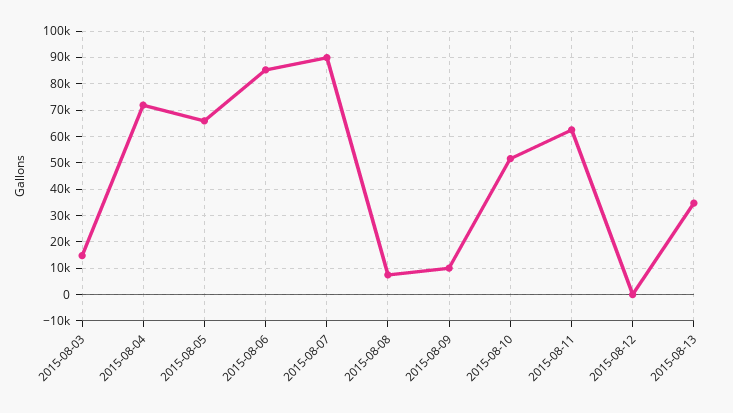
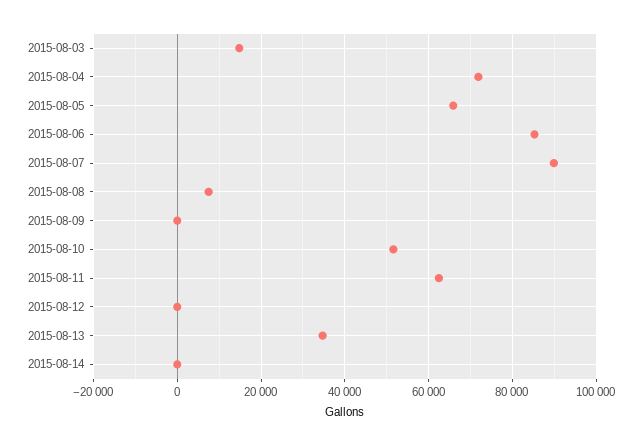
2015-08-09: 10000 -> 0
2015-08-14: none -> 0

